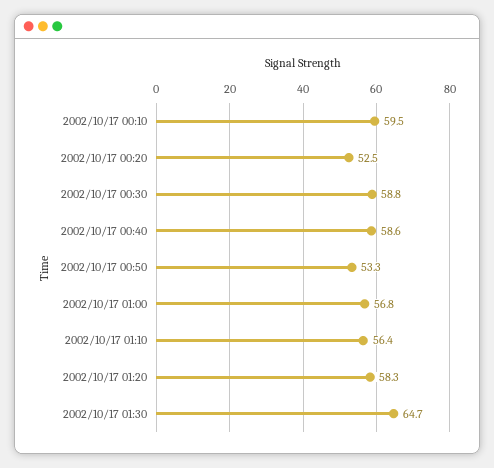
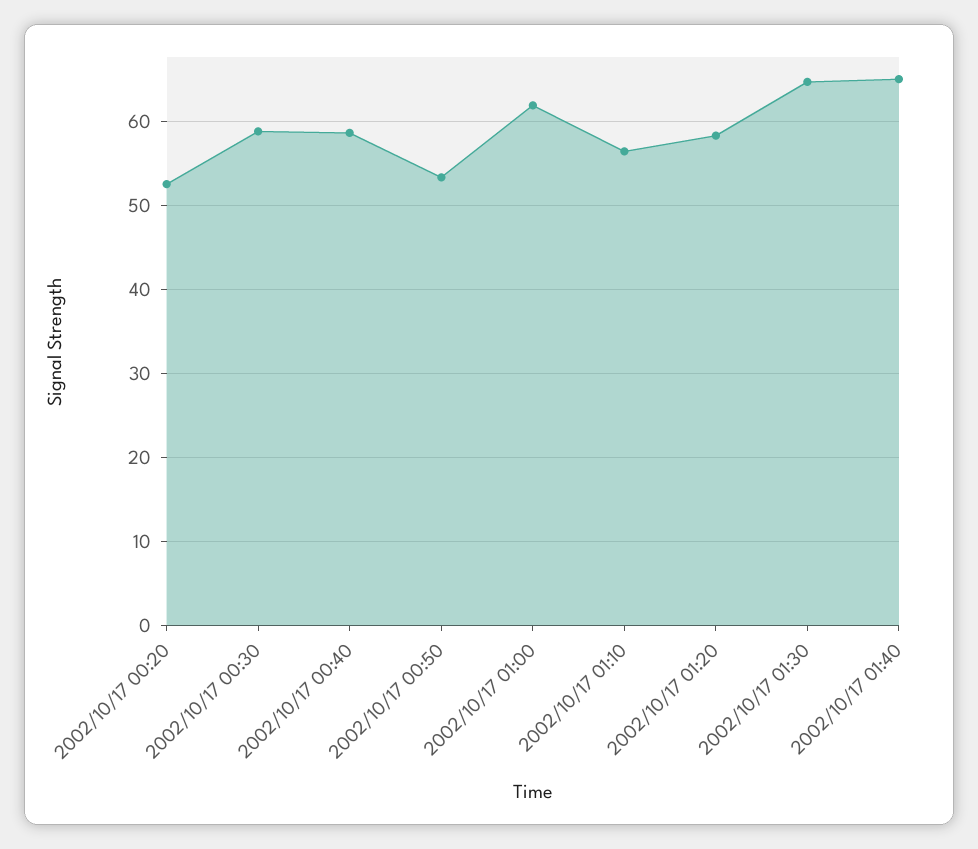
2002/10/17 00:10: 59.5 -> none
2002/10/17 01:00: 56.8 -> 62
2002/10/17 01:40: none -> 65

